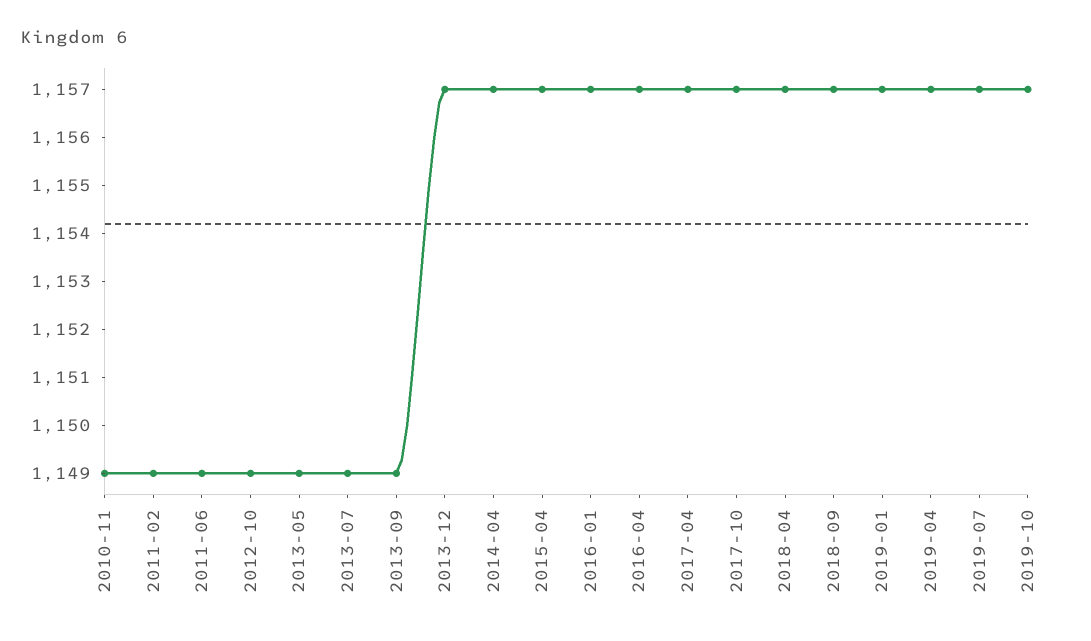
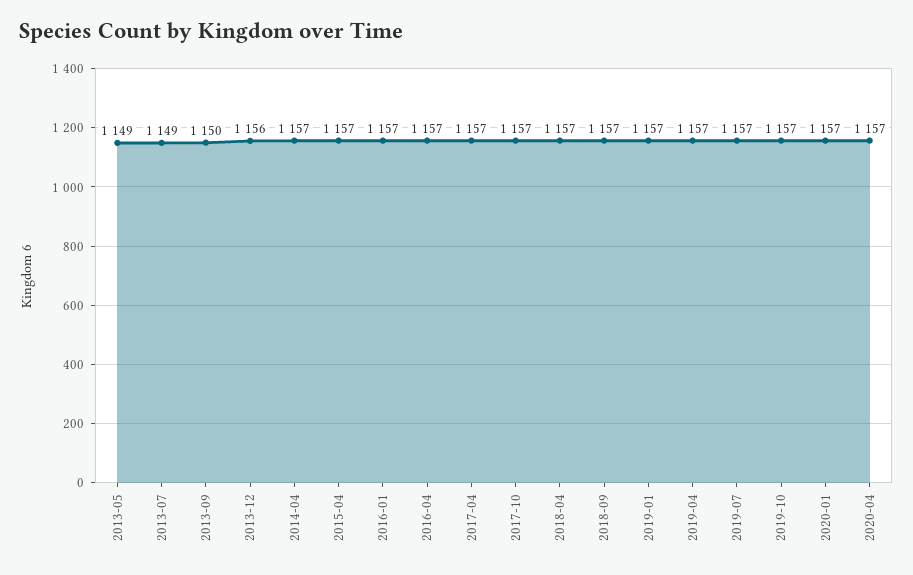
2010-11: 1149 -> none
2011-02: 1149 -> none
2011-06: 1149 -> none
2012-10: 1149 -> none
2013-09: 1149 -> 1150
2013-12: 1157 -> 1156
2020-01: none -> 1157
2020-04: none -> 1157

